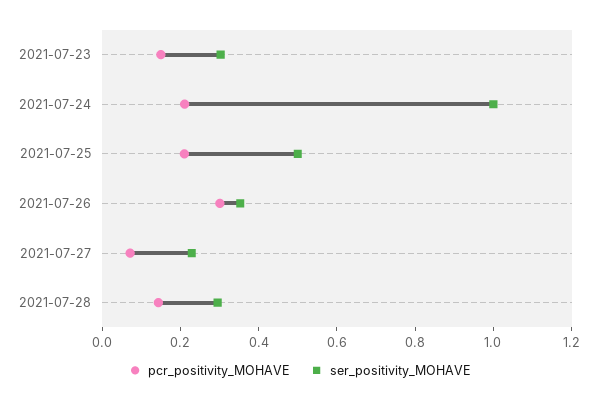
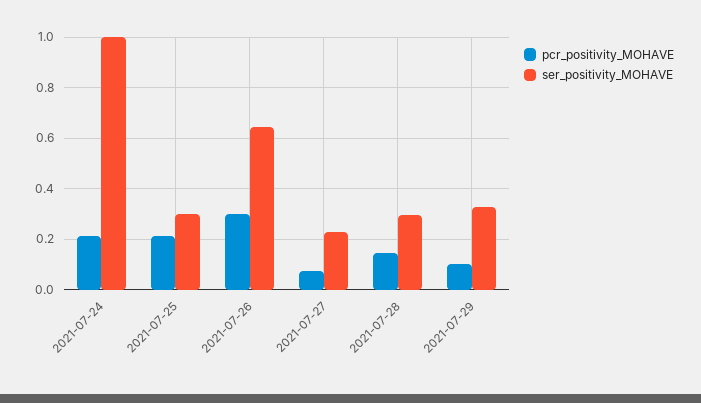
pcr_positivity_MOHAVE, 2021-07-23: 0.15 -> none
ser_positivity_MOHAVE, 2021-07-23: 0.3 -> none
ser_positivity_MOHAVE, 2021-07-25: 0.5 -> 0.3
ser_positivity_MOHAVE, 2021-07-26: 0.35 -> 0.65
pcr_positivity_MOHAVE, 2021-07-29: none -> 0.1
ser_positivity_MOHAVE, 2021-07-29: none -> 0.325

